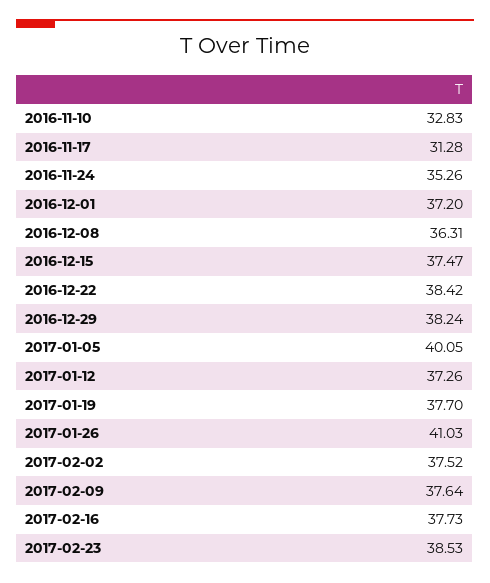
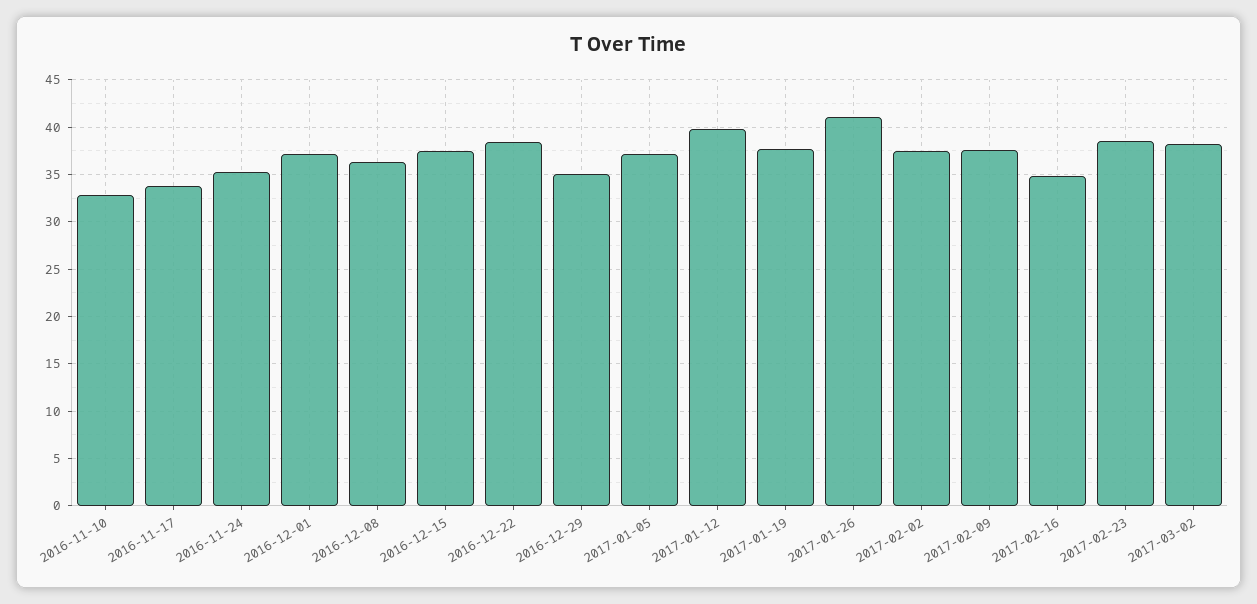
2016-11-17: 31.28 -> 34
2016-12-29: 38.24 -> 35
2017-01-05: 40.05 -> 37
2017-01-12: 37.26 -> 40
2017-02-16: 37.73 -> 35
2017-03-02: none -> 38

